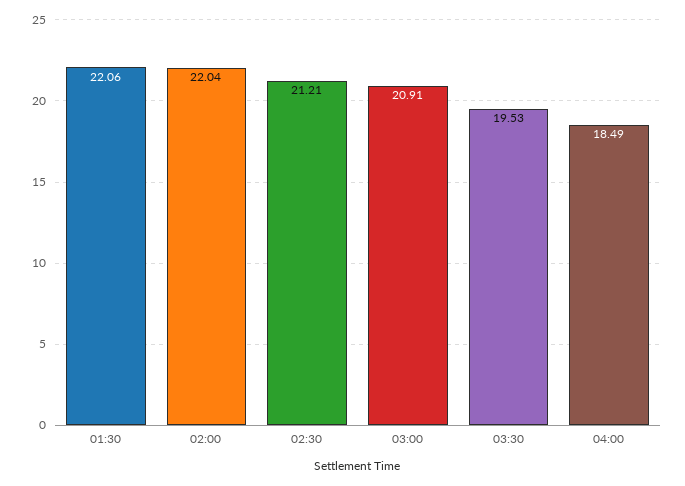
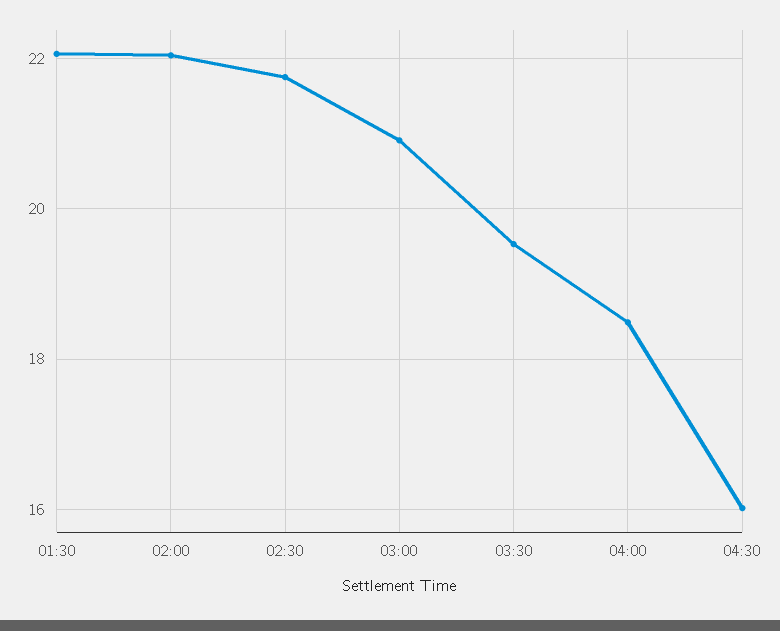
02:30: 21.21 -> 21.8
04:30: none -> 16

